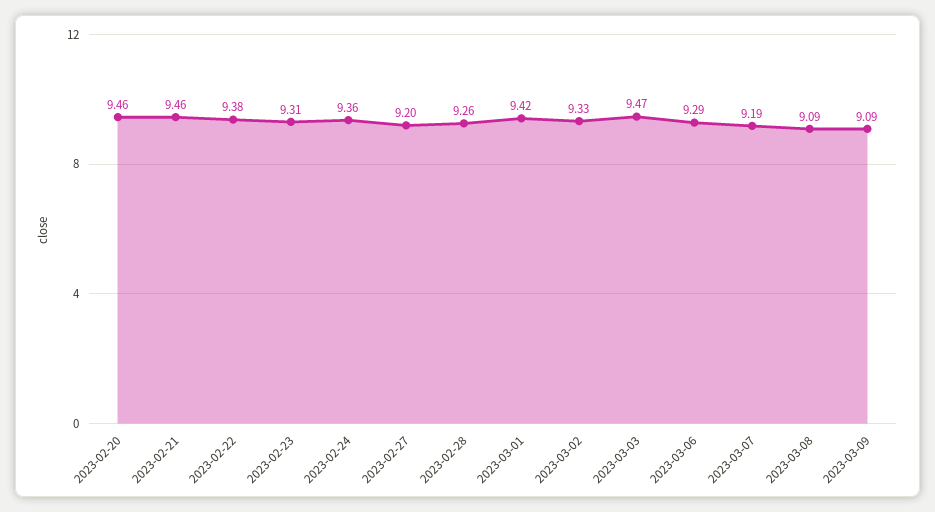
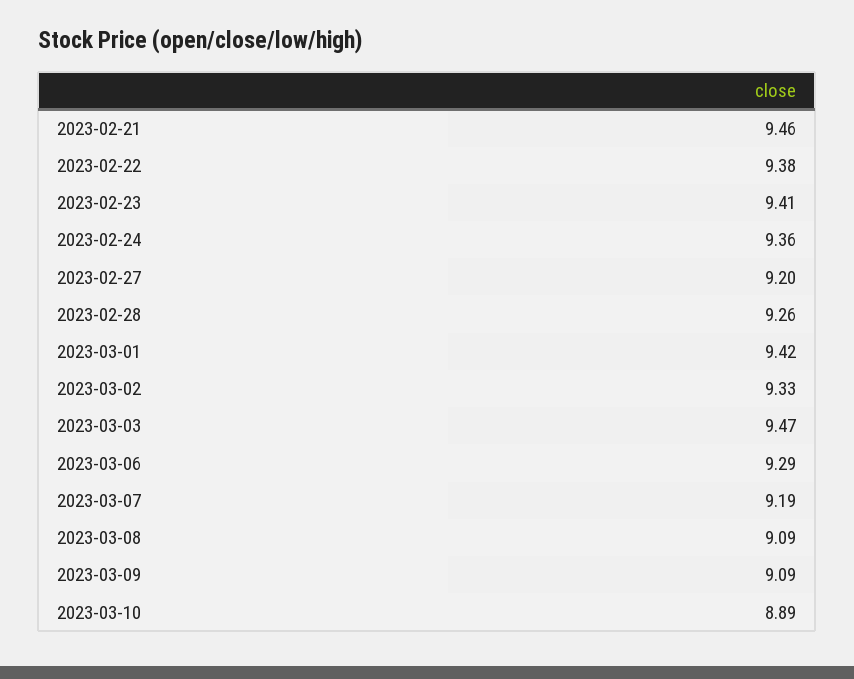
2023-02-20: 9.46 -> none
2023-02-23: 9.31 -> 9.41
2023-03-10: none -> 8.89

